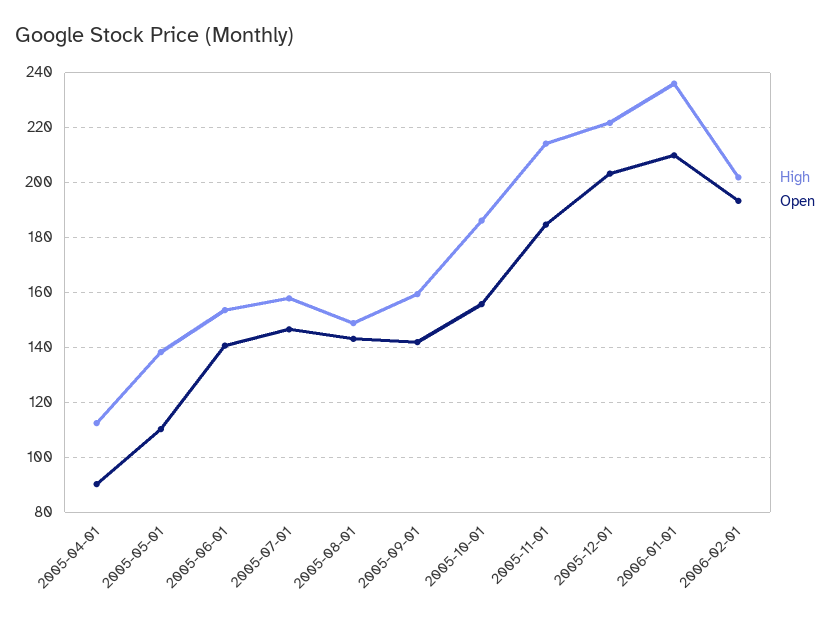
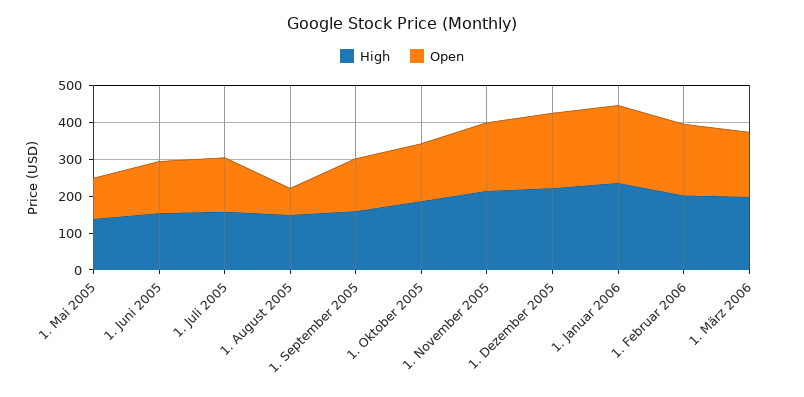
High, 2005-04-01: 112.5 -> none
Open, 2005-04-01: 90 -> none
Open, 2005-08-01: 142.5 -> 75
High, 1. März 2006: none -> 200
Open, 1. März 2006: none -> 175

